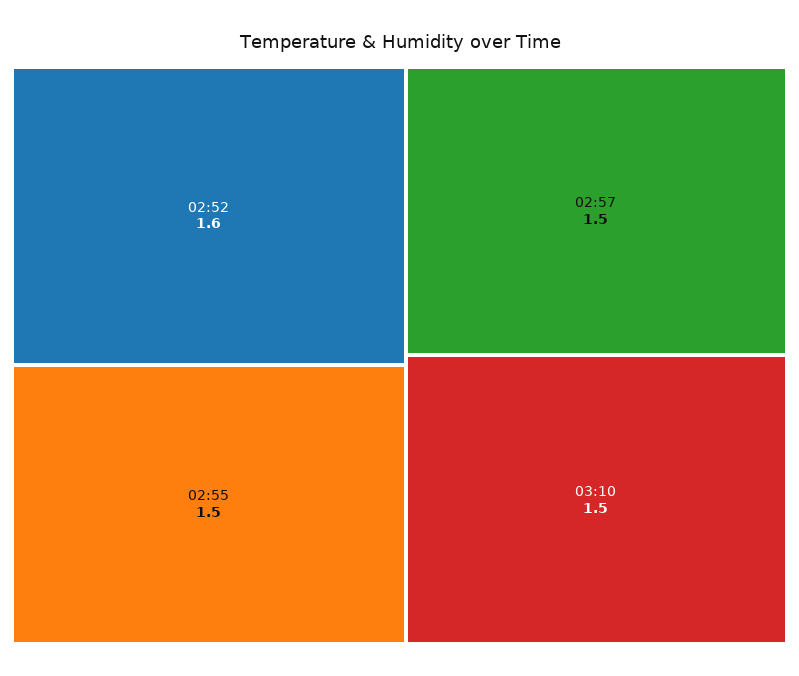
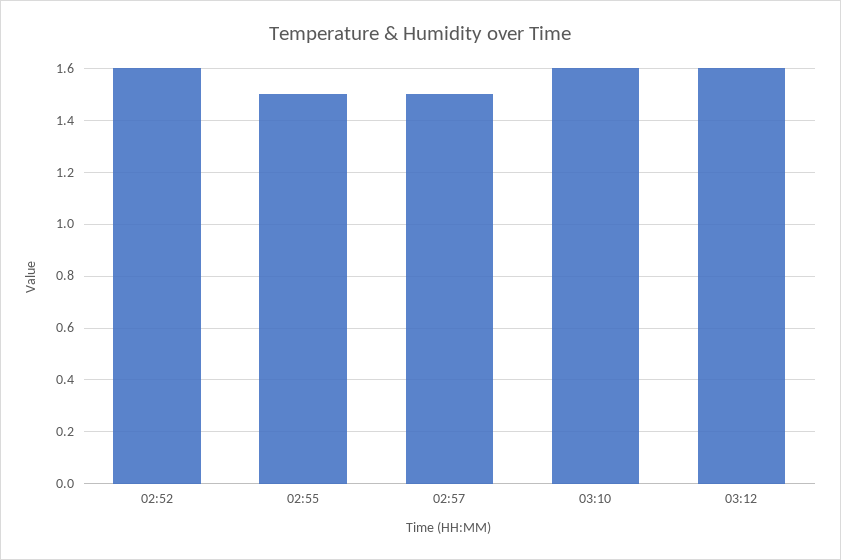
03:10: 1.5 -> 1.6
03:12: none -> 1.6

